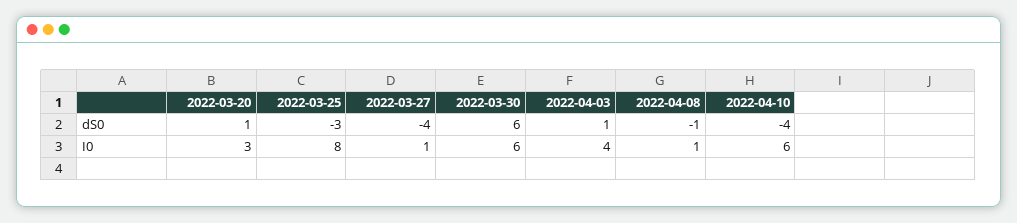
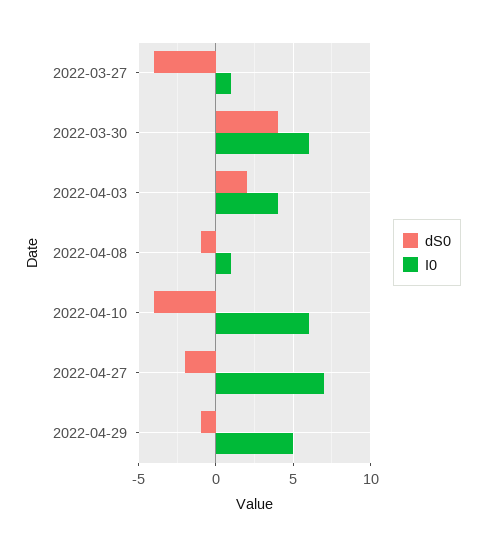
dS0, 2022-03-20: 1 -> none
dS0, 2022-03-25: -3 -> none
dS0, 2022-03-30: 6 -> 4
dS0, 2022-04-03: 1 -> 2
I0, 2022-03-20: 3 -> none
I0, 2022-03-25: 8 -> none
dS0, 2022-04-27: none -> -2
I0, 2022-04-27: none -> 7
dS0, 2022-04-29: none -> -1
I0, 2022-04-29: none -> 5

